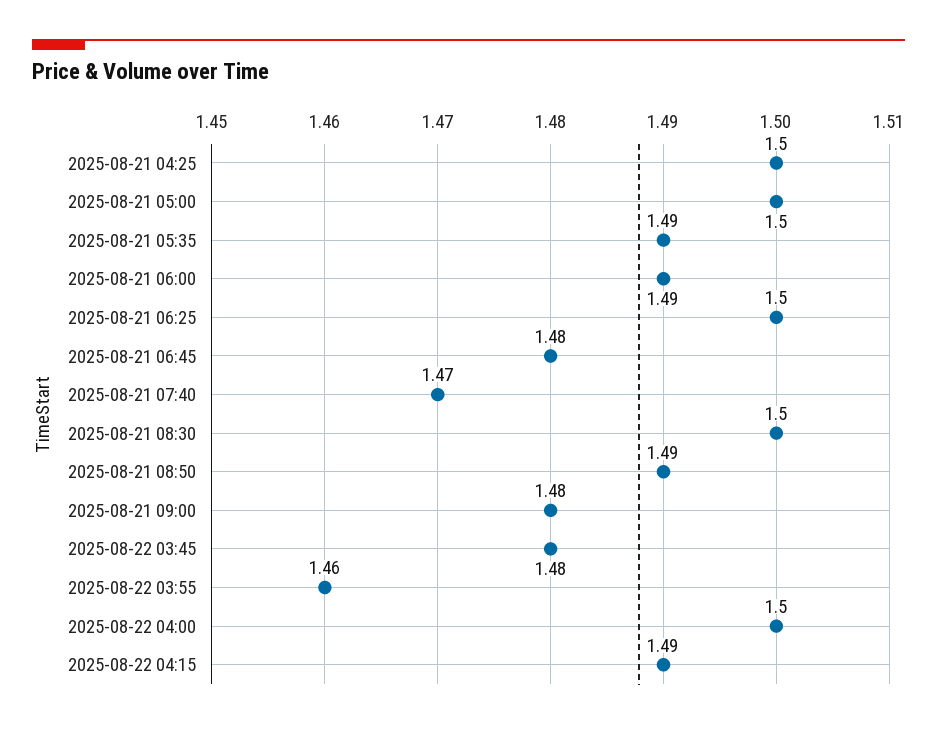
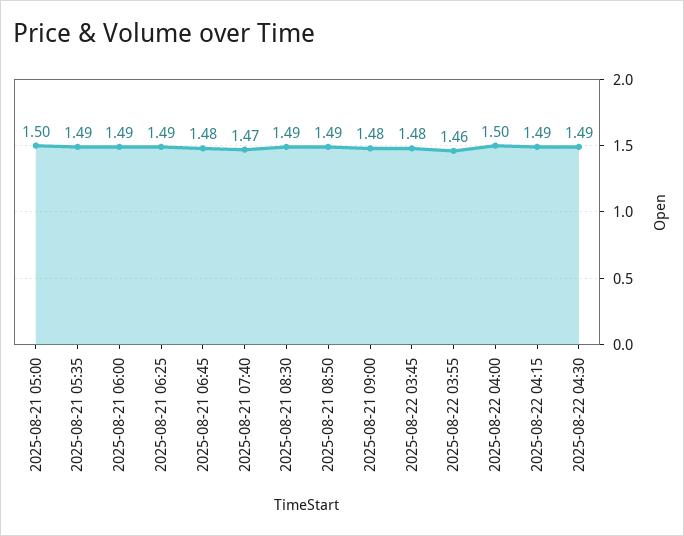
2025-08-21 04:25: 1.5 -> none
2025-08-21 06:25: 1.5 -> 1.49
2025-08-21 08:30: 1.5 -> 1.49
2025-08-22 04:30: none -> 1.49

